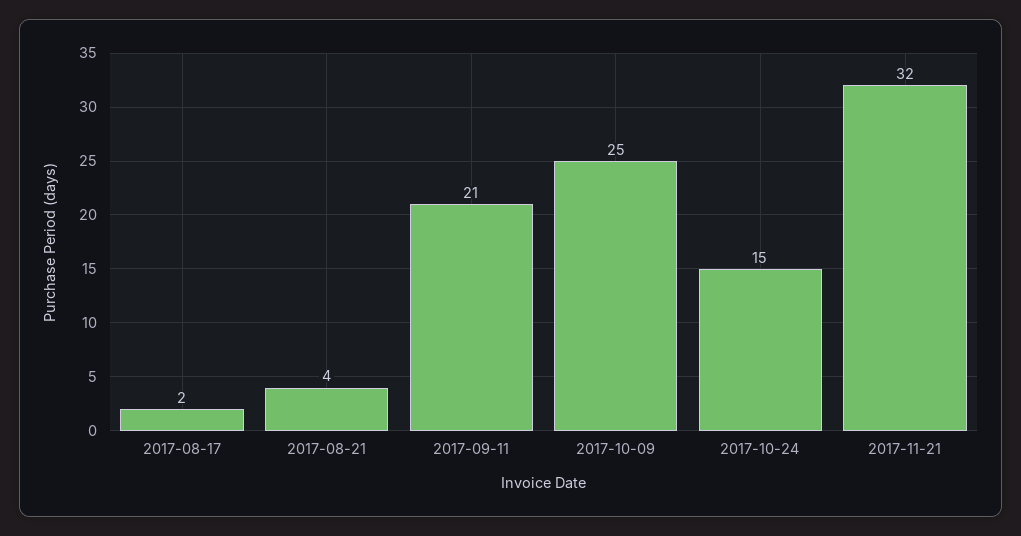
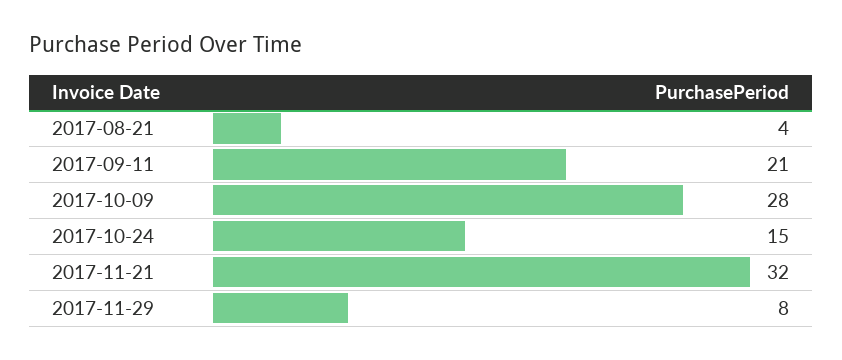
2017-08-17: 2 -> none
2017-10-09: 25 -> 28
2017-11-29: none -> 8

